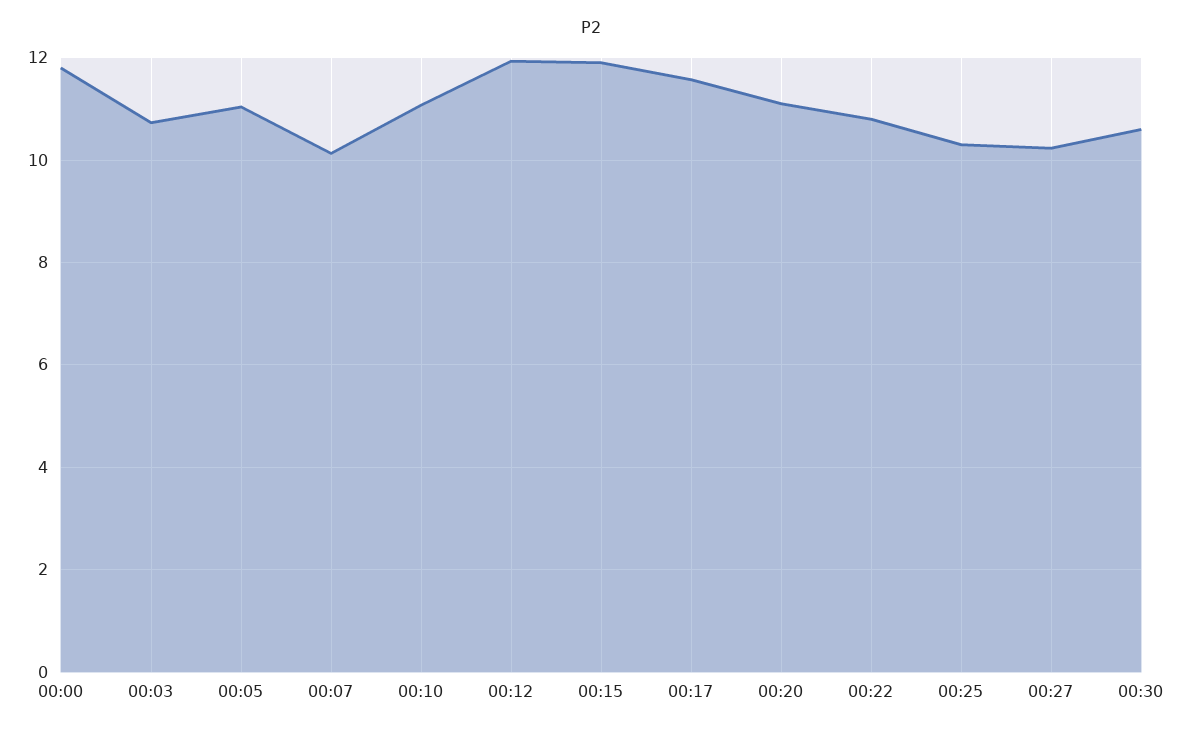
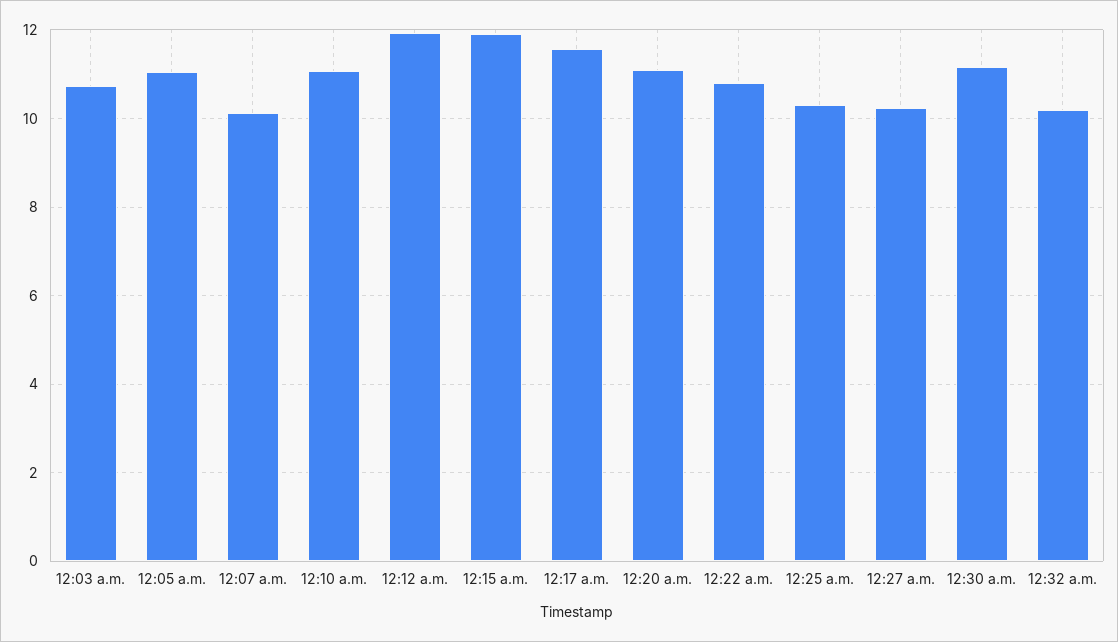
00:00: 11.8 -> none
00:30: 10.6 -> 11.2
12:32 a.m.: none -> 10.2

